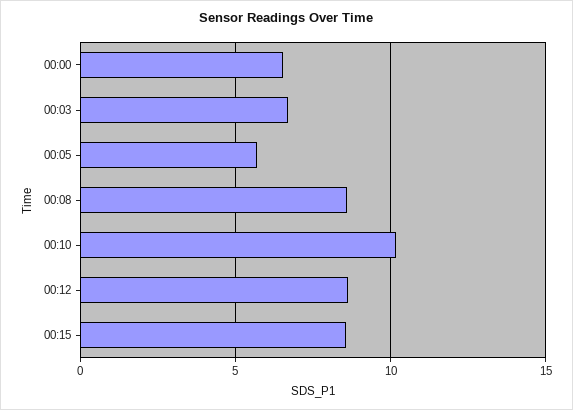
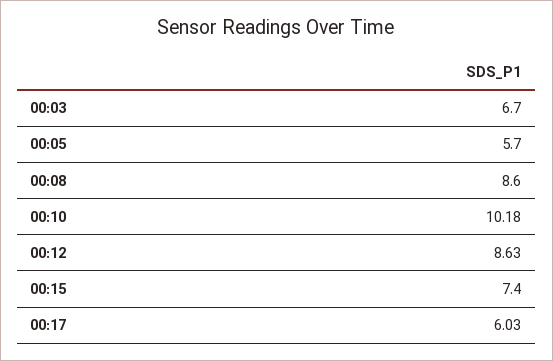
00:00: 6.5 -> none
00:15: 8.5 -> 7.4
00:17: none -> 6.03

